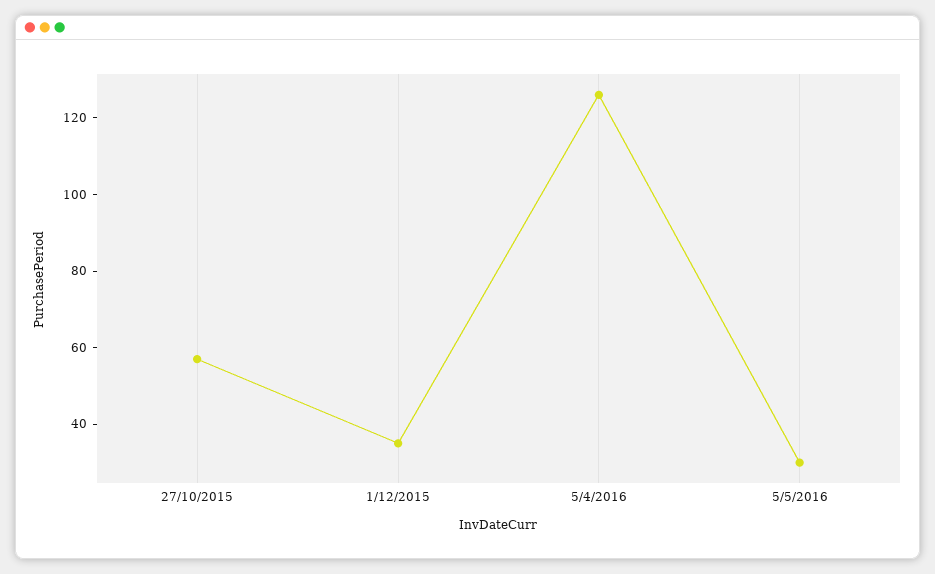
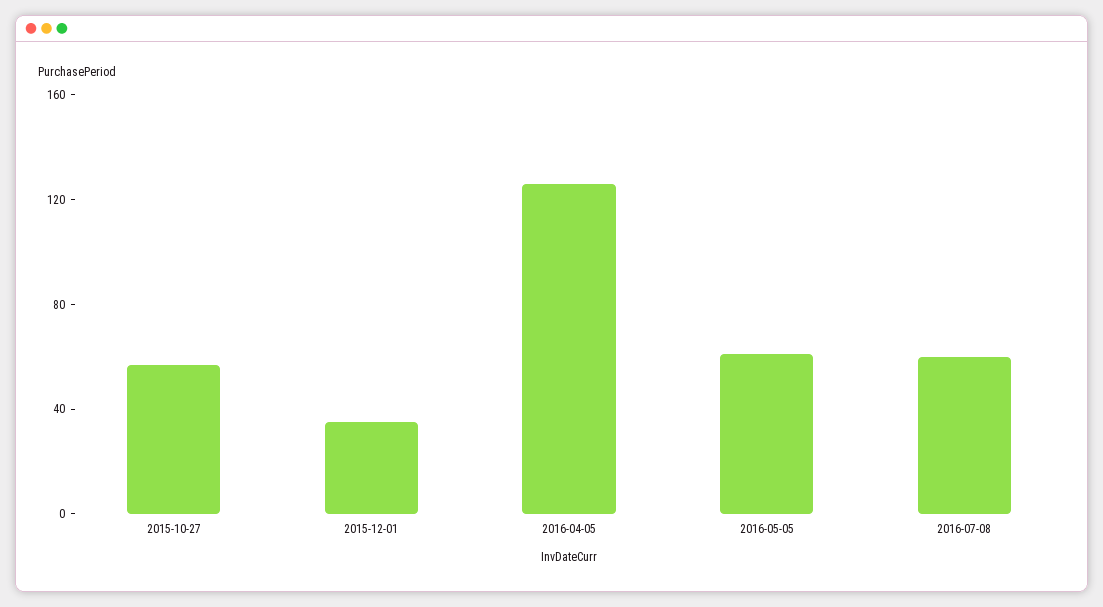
5/5/2016: 30 -> 60
2016-07-08: none -> 60

